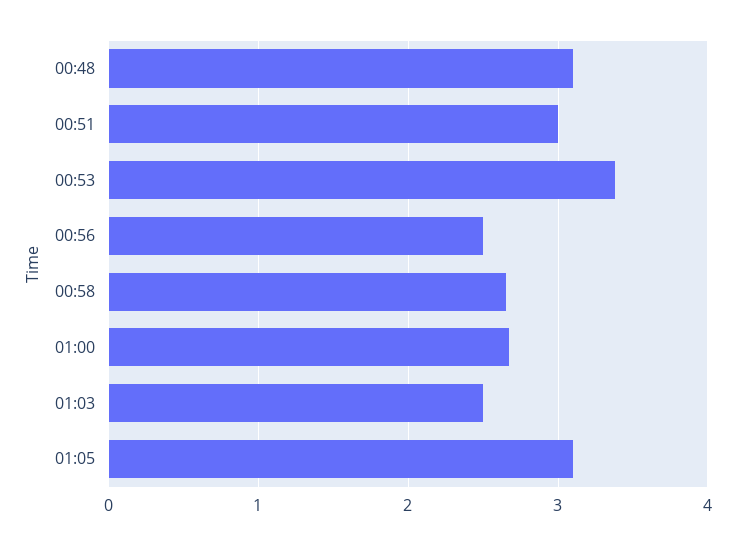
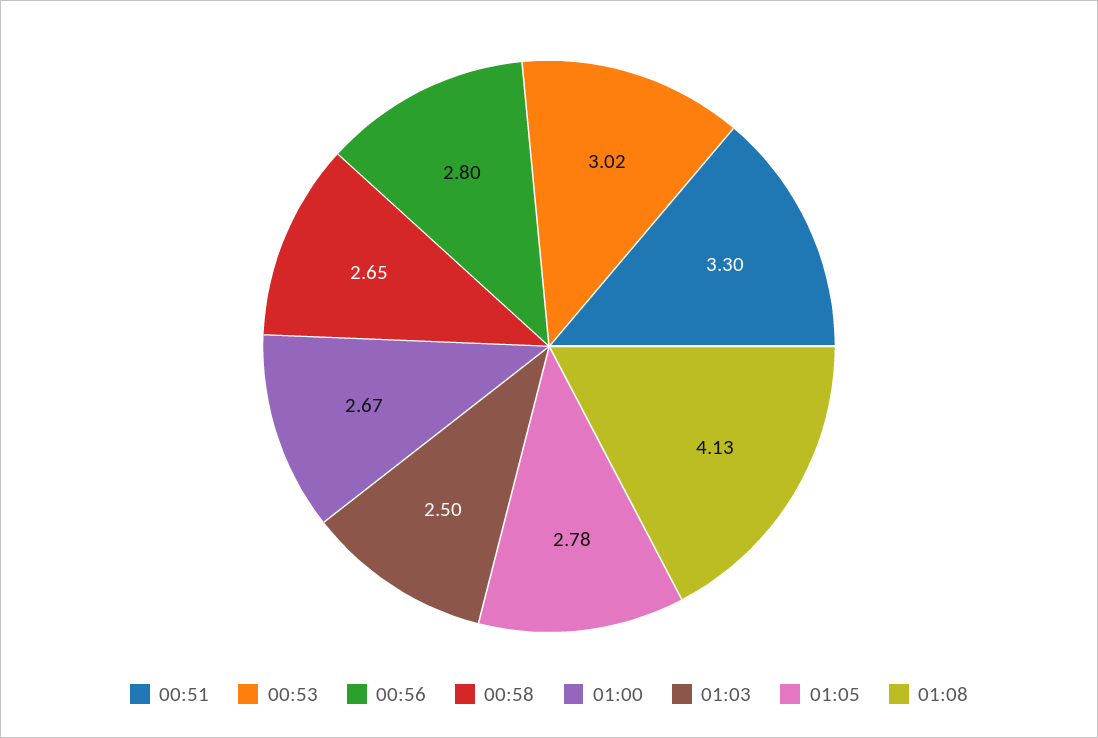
00:48: 3.1 -> none
00:51: 3 -> 3.3
00:53: 3.4 -> 3.02
00:56: 2.5 -> 2.8
01:05: 3.1 -> 2.78
01:08: none -> 4.13

